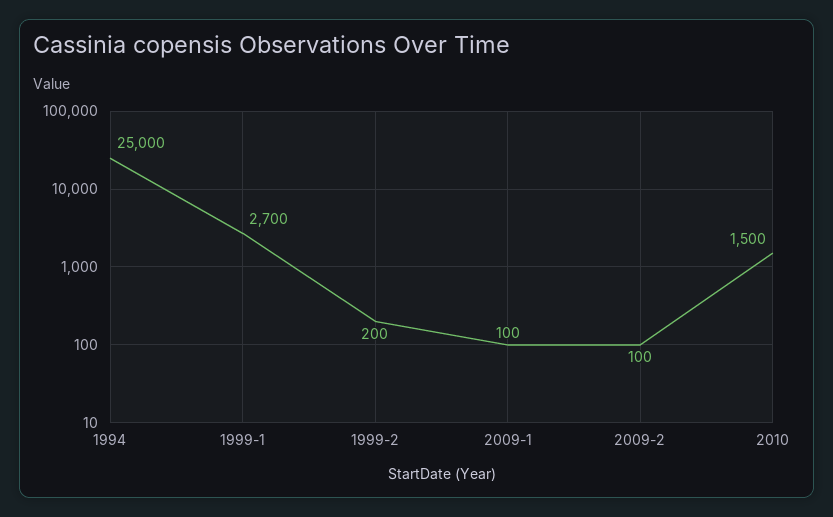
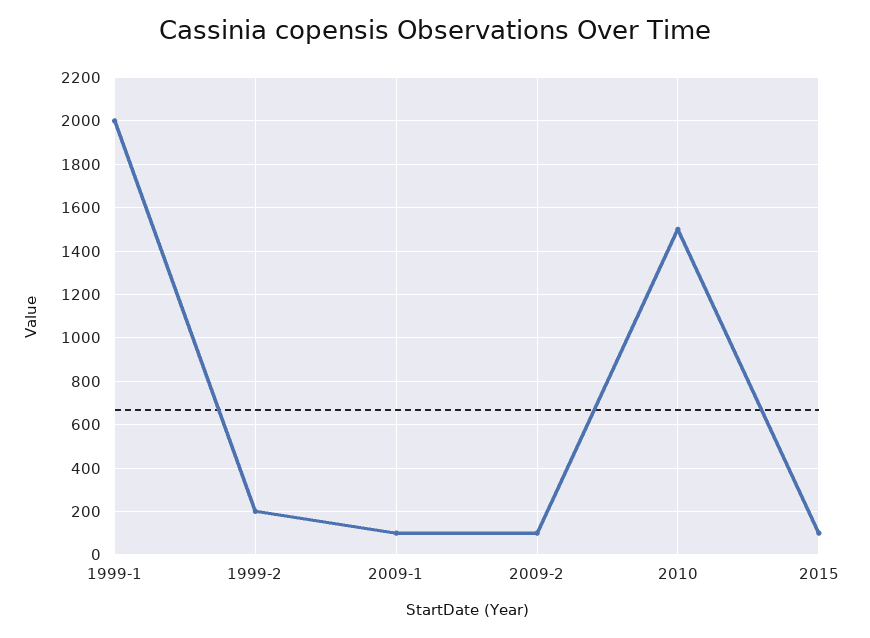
1994: 25000 -> none
1999-1: 2700 -> 2000
2015: none -> 100

